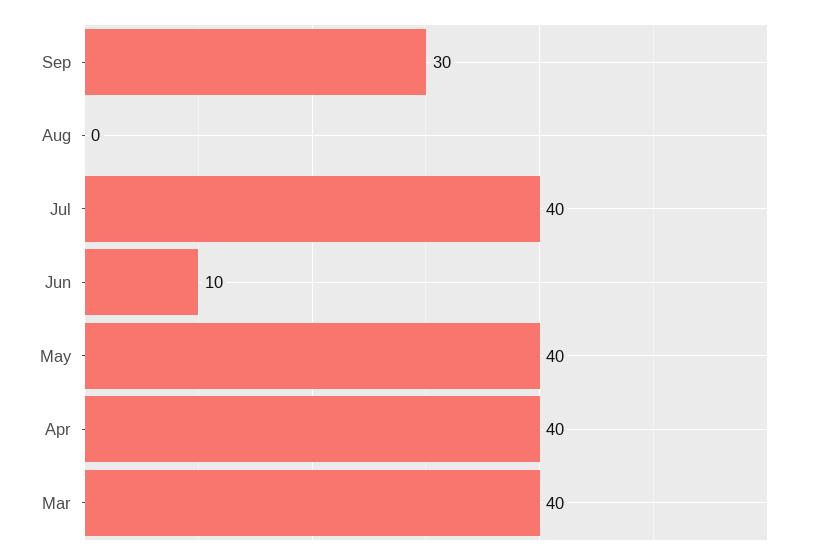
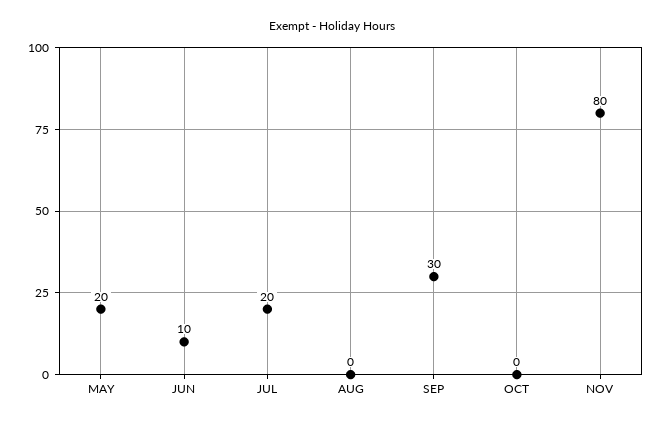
Jul: 40 -> 20
May: 40 -> 20
Apr: 40 -> none
Mar: 40 -> none
OCT: none -> 0
NOV: none -> 80

